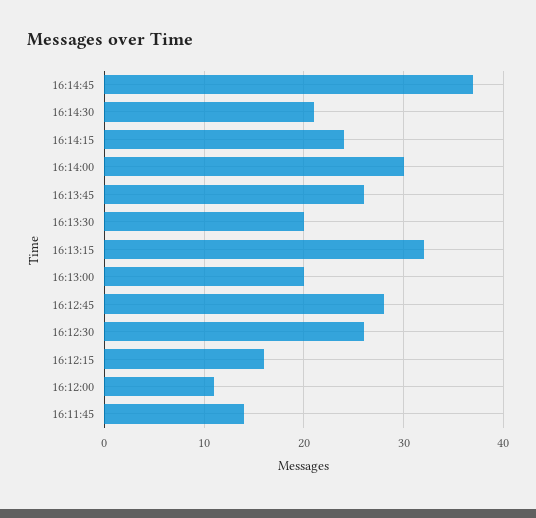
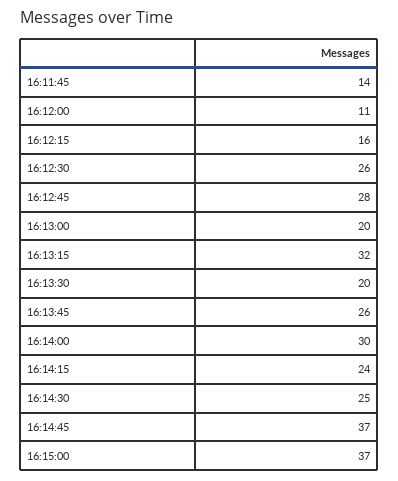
16:14:30: 21 -> 25
16:15:00: none -> 37

